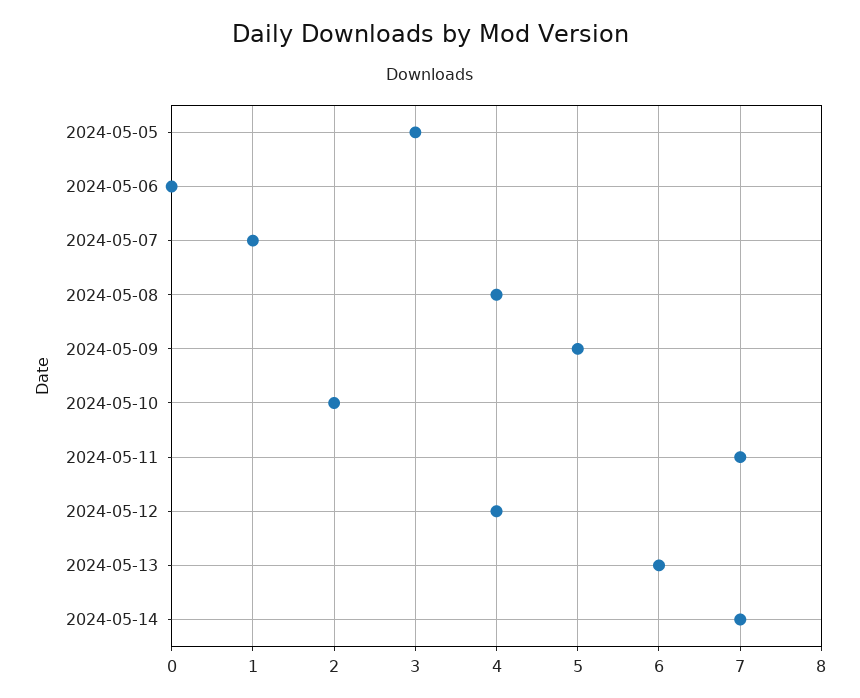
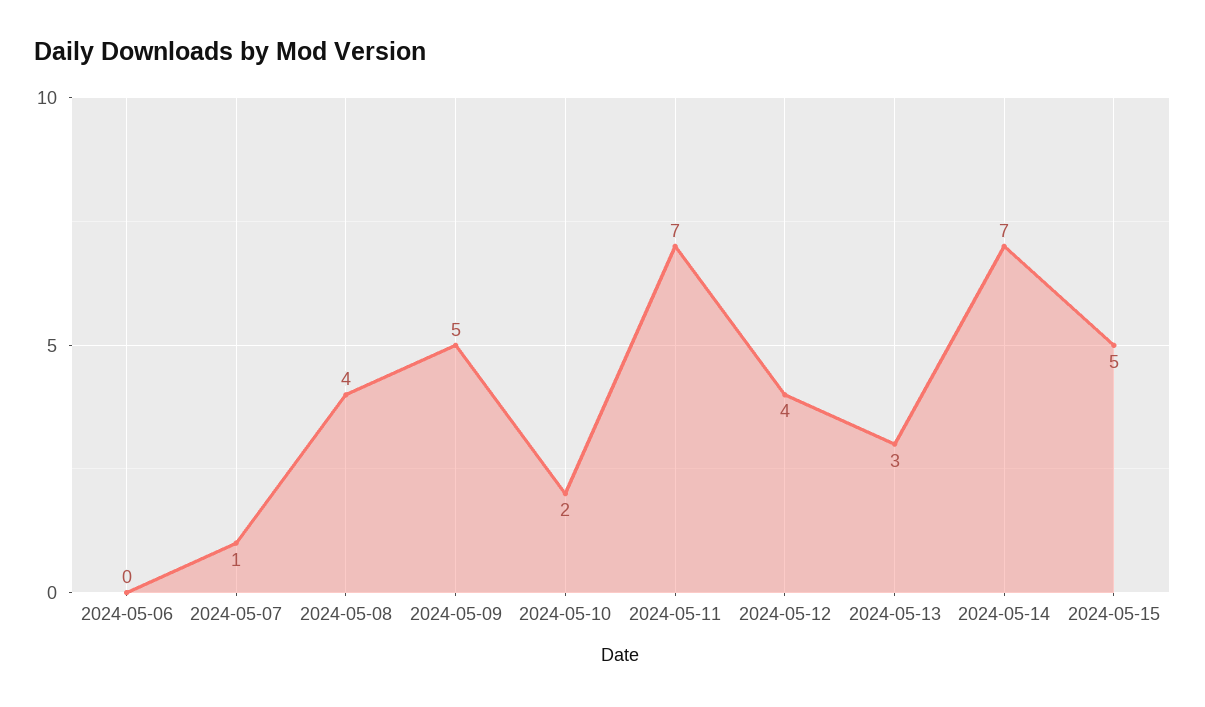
2024-05-05: 3 -> none
2024-05-13: 6 -> 3
2024-05-15: none -> 5

